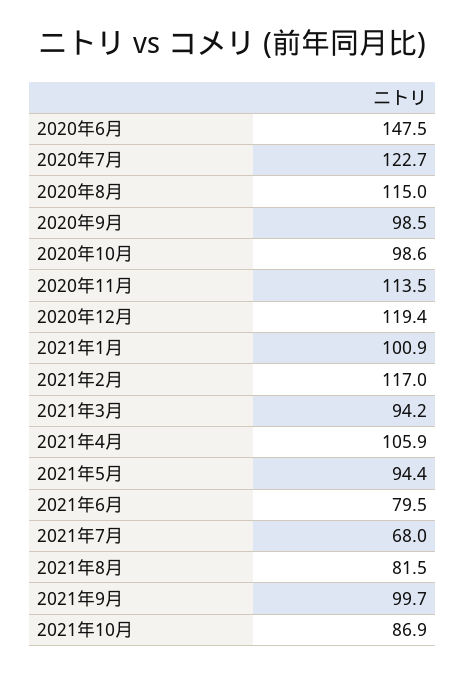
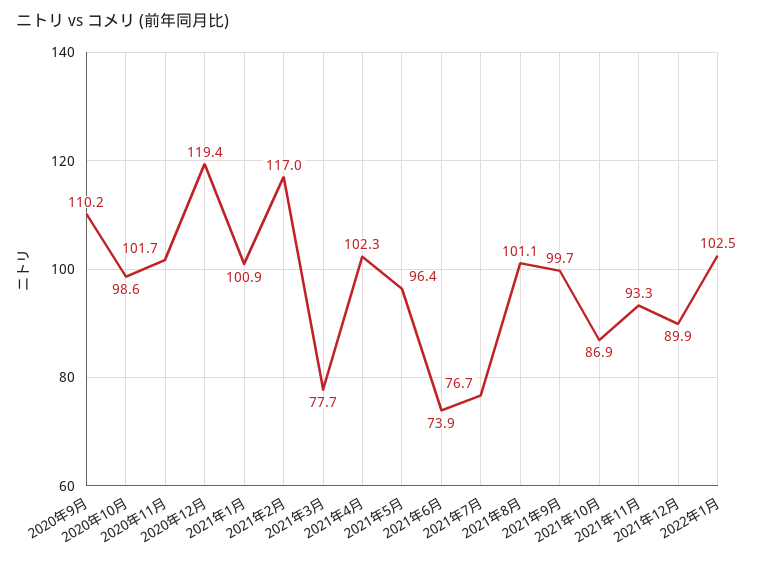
2020年6月: 147.5 -> none
2020年7月: 122.7 -> none
2020年8月: 115 -> none
2020年9月: 98.5 -> 110.2
2020年11月: 113.5 -> 101.7
2021年3月: 94.2 -> 77.7
2021年4月: 105.9 -> 102.3
2021年5月: 94.4 -> 96.4
2021年6月: 79.5 -> 73.9
2021年7月: 68 -> 76.7
2021年8月: 81.5 -> 101.1
2021年11月: none -> 93.3
2021年12月: none -> 89.9
2022年1月: none -> 102.5

